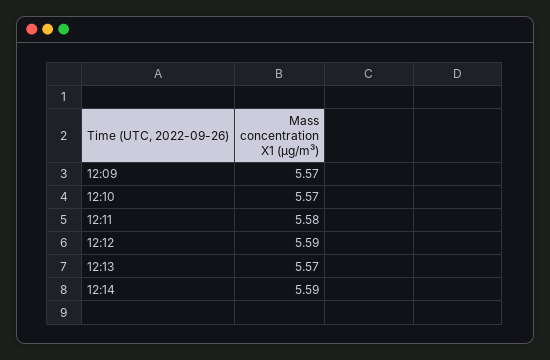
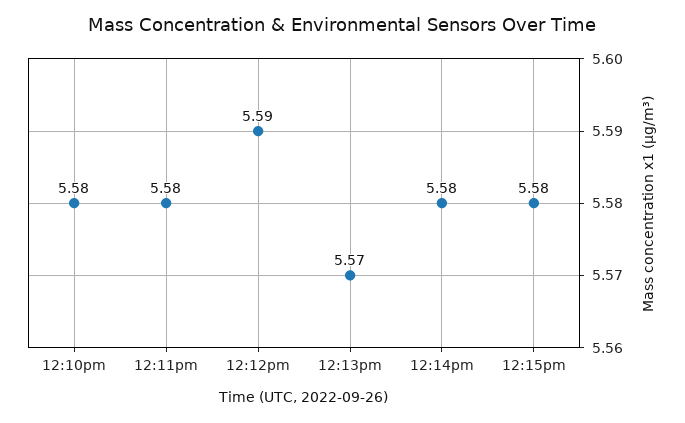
12:09: 5.57 -> none
12:10: 5.57 -> 5.58
12:14: 5.59 -> 5.58
12:15pm: none -> 5.58

